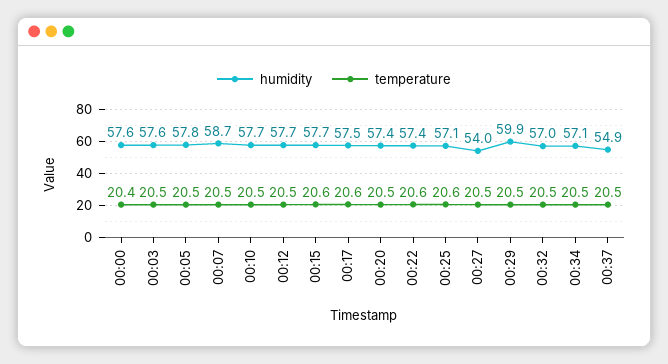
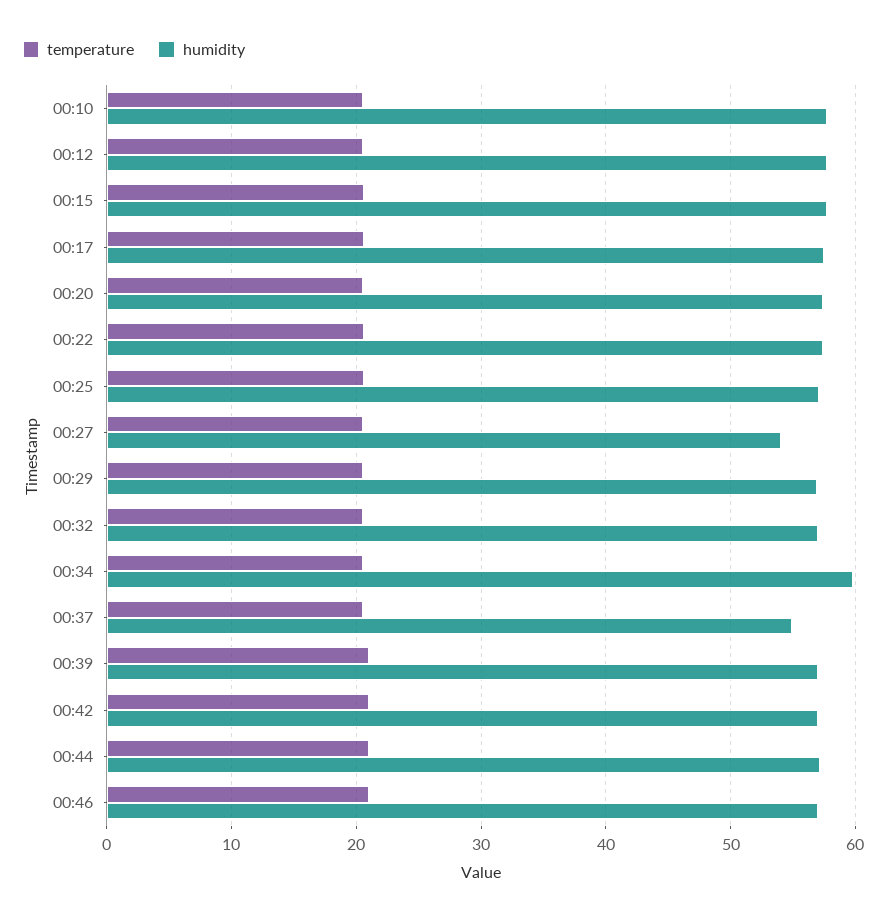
humidity, 00:00: 57.6 -> none
temperature, 00:00: 20.4 -> none
humidity, 00:03: 57.6 -> none
temperature, 00:03: 20.5 -> none
humidity, 00:05: 57.8 -> none
temperature, 00:05: 20.5 -> none
humidity, 00:07: 58.7 -> none
temperature, 00:07: 20.5 -> none
humidity, 00:29: 59.9 -> 57
humidity, 00:34: 57.1 -> 60
temperature, 00:39: none -> 21
humidity, 00:39: none -> 57
temperature, 00:42: none -> 21
humidity, 00:42: none -> 57
temperature, 00:44: none -> 21
humidity, 00:44: none -> 57
temperature, 00:46: none -> 21
humidity, 00:46: none -> 57

